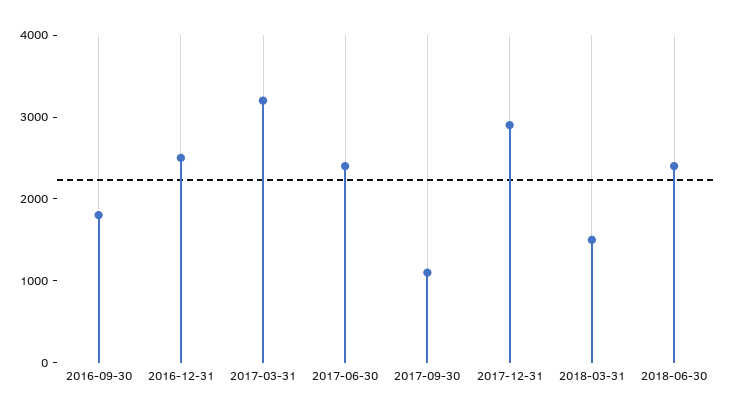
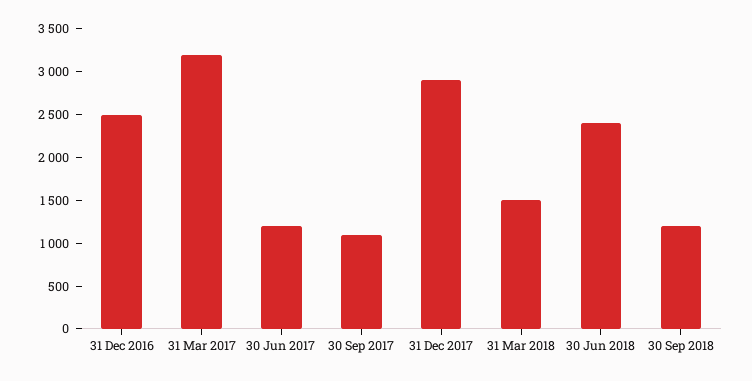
2016-09-30: 1800 -> none
2017-06-30: 2400 -> 1200
30 Sep 2018: none -> 1200

